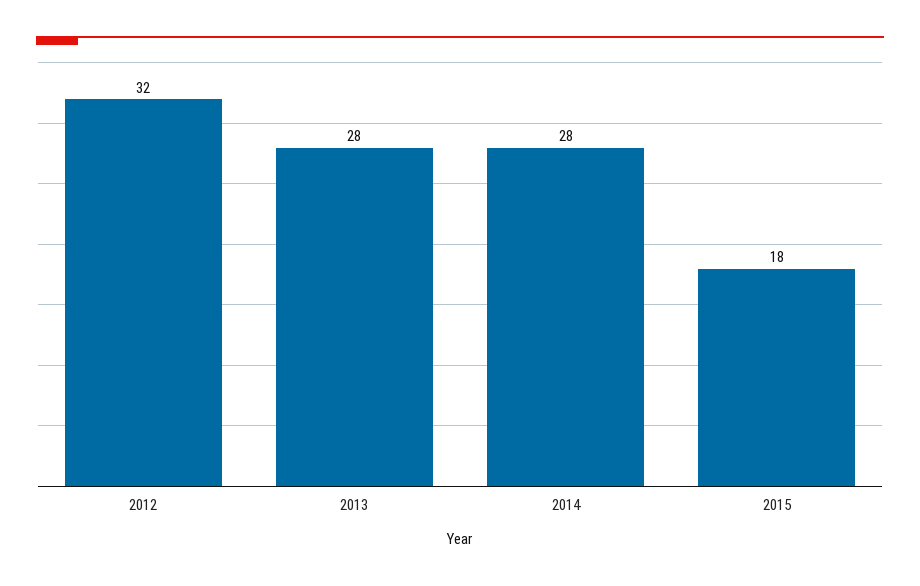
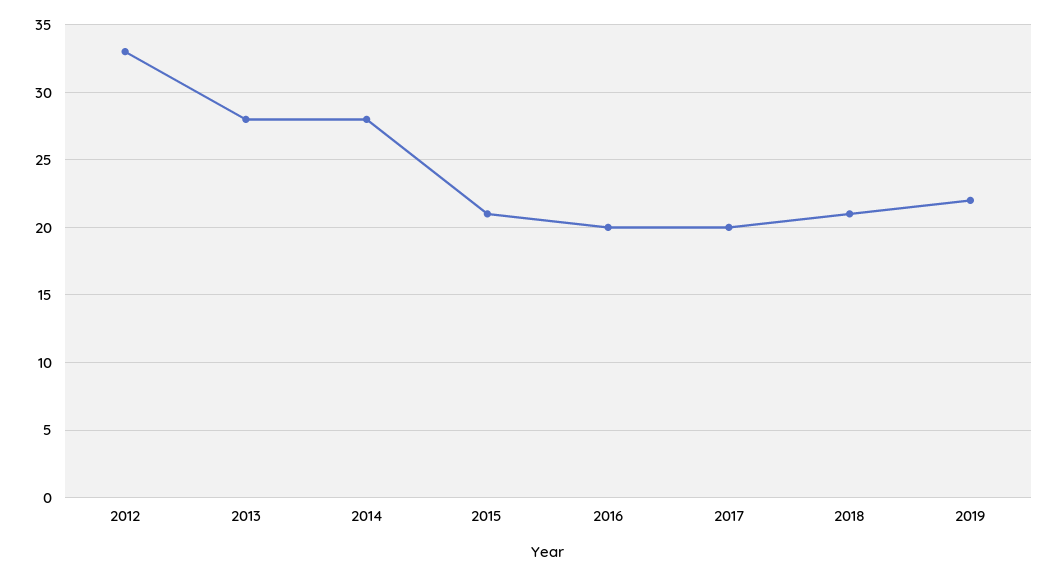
2012: 32 -> 33
2015: 18 -> 21
2016: none -> 20
2017: none -> 20
2018: none -> 21
2019: none -> 22

